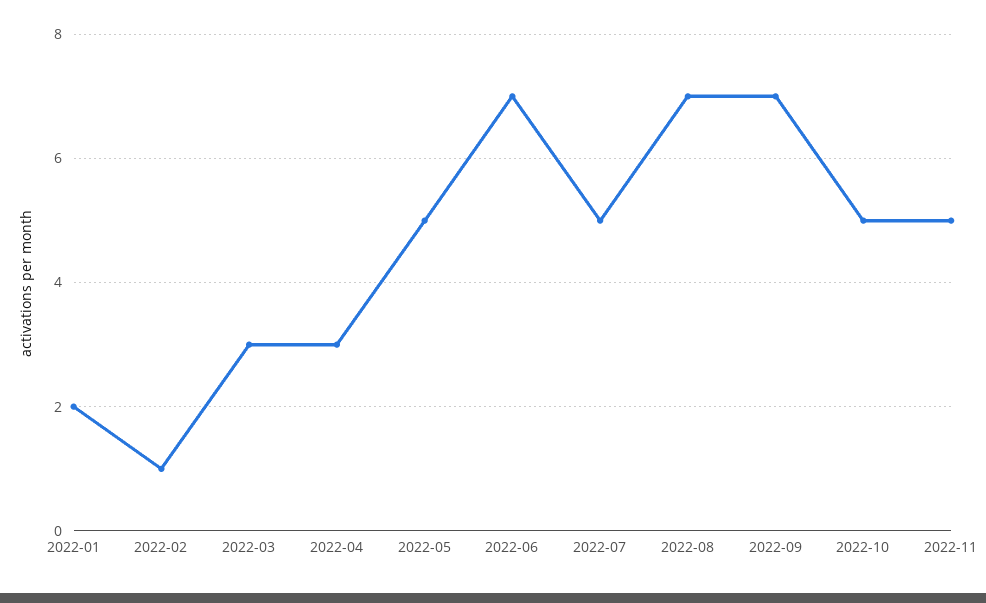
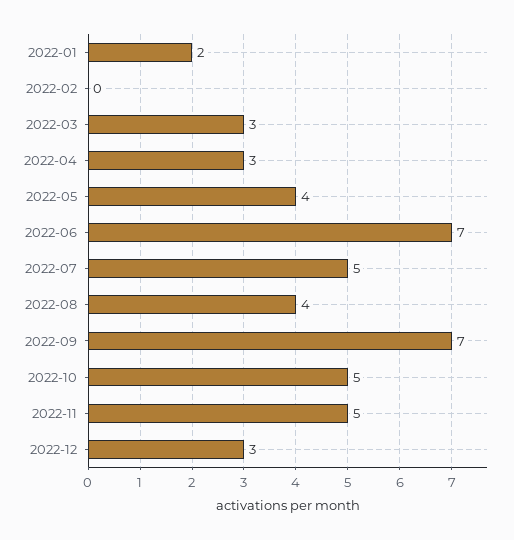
2022-02: 1 -> 0
2022-05: 5 -> 4
2022-08: 7 -> 4
2022-12: none -> 3

